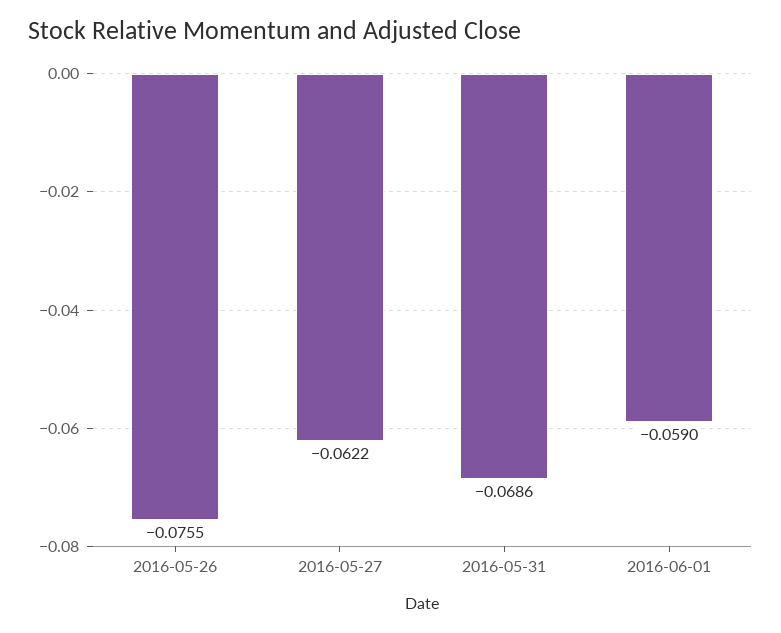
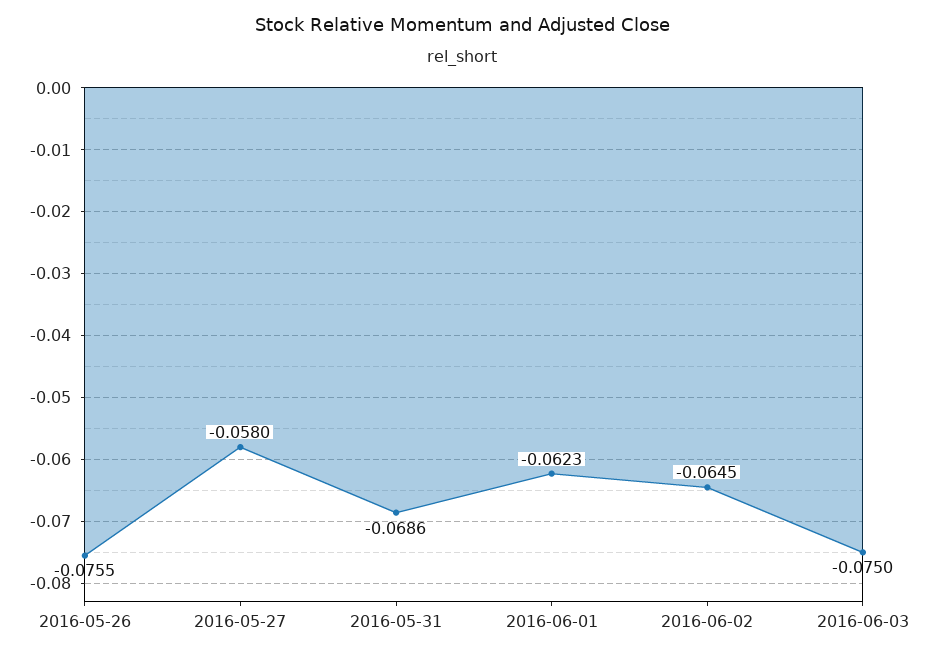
2016-05-27: -0.0622 -> -0.058
2016-06-01: -0.059 -> -0.0623
2016-06-02: none -> -0.0645
2016-06-03: none -> -0.075

